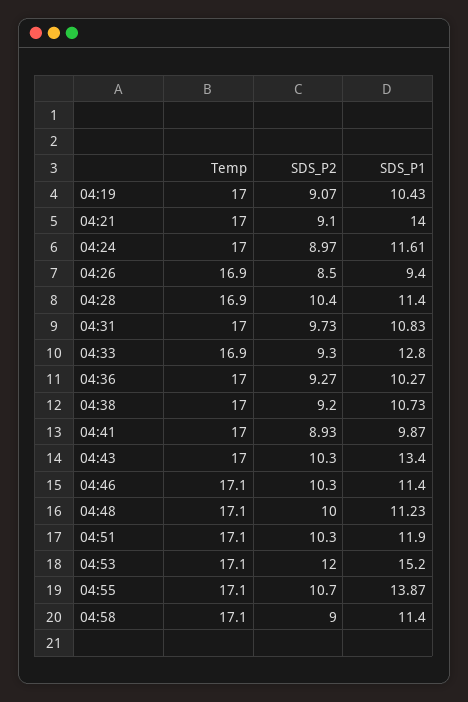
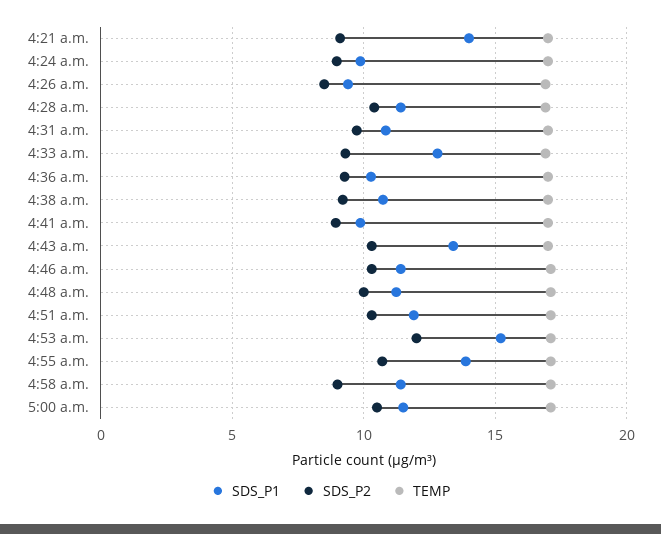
Temp, 04:19: 17 -> none
SDS_P2, 04:19: 9.07 -> none
SDS_P1, 04:19: 10.43 -> none
SDS_P1, 04:24: 11.61 -> 10
SDS_P1, 5:00 a.m.: none -> 11.5
SDS_P2, 5:00 a.m.: none -> 10.5
Temp, 5:00 a.m.: none -> 17

